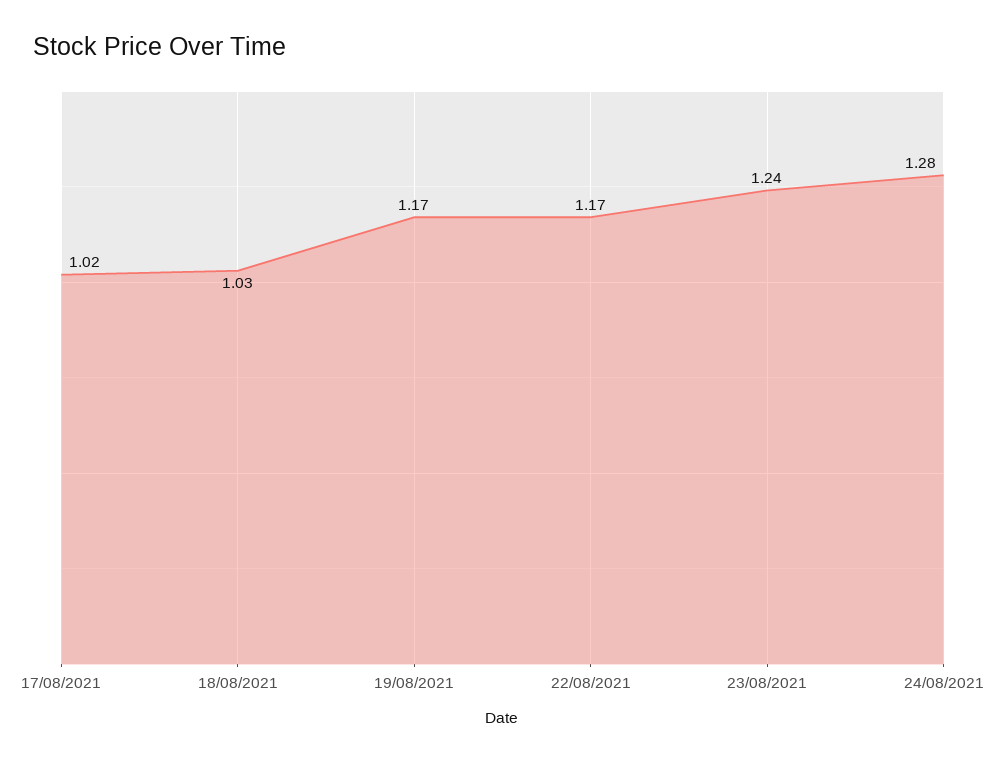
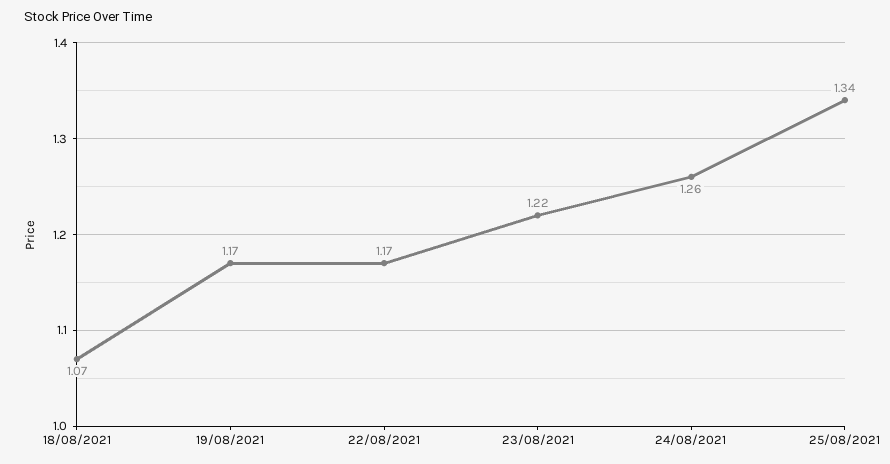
17/08/2021: 1.02 -> none
18/08/2021: 1.03 -> 1.07
23/08/2021: 1.24 -> 1.22
24/08/2021: 1.28 -> 1.26
25/08/2021: none -> 1.34

